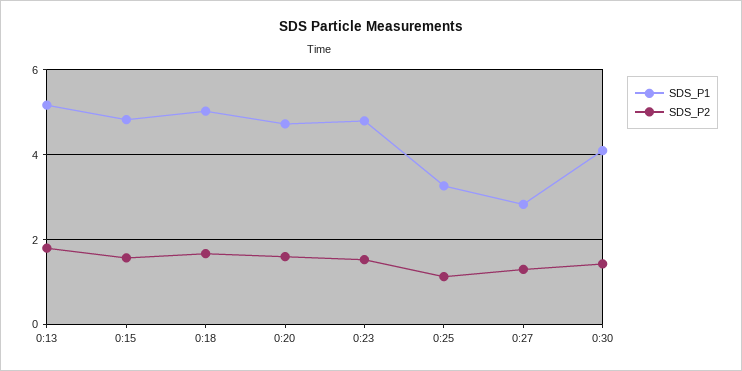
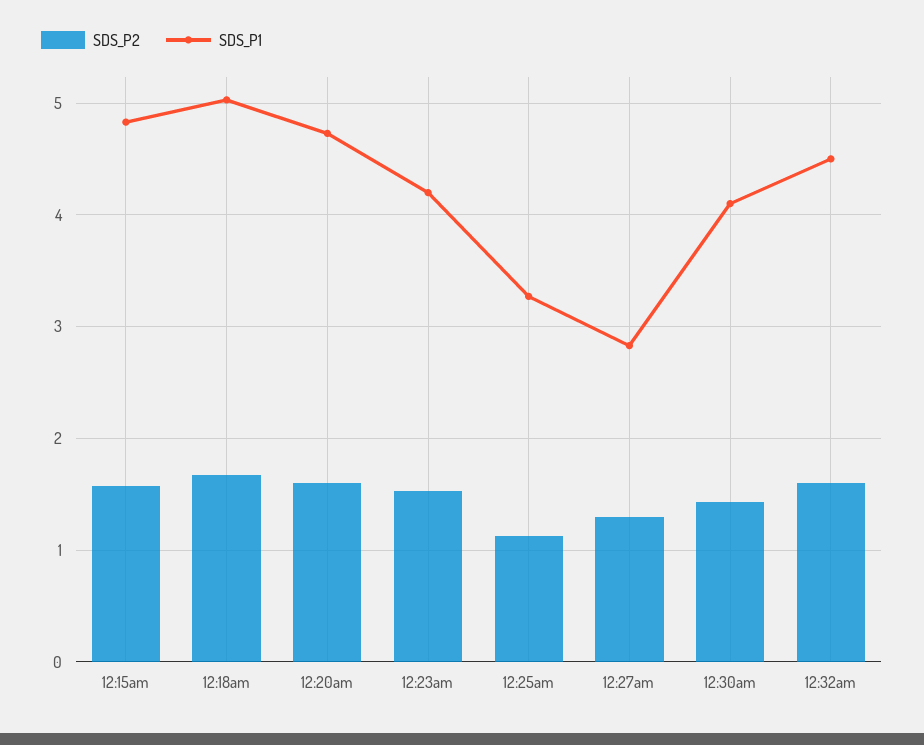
SDS_P1, 0:13: 5.2 -> none
SDS_P2, 0:13: 1.8 -> none
SDS_P1, 0:23: 4.8 -> 4.2
SDS_P2, 12:32am: none -> 1.6
SDS_P1, 12:32am: none -> 4.5

